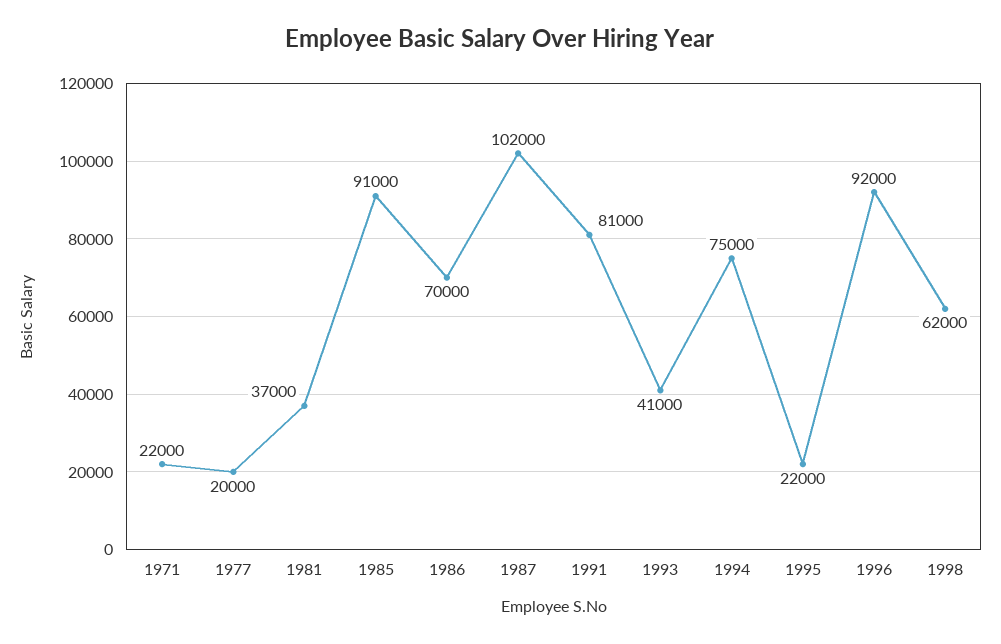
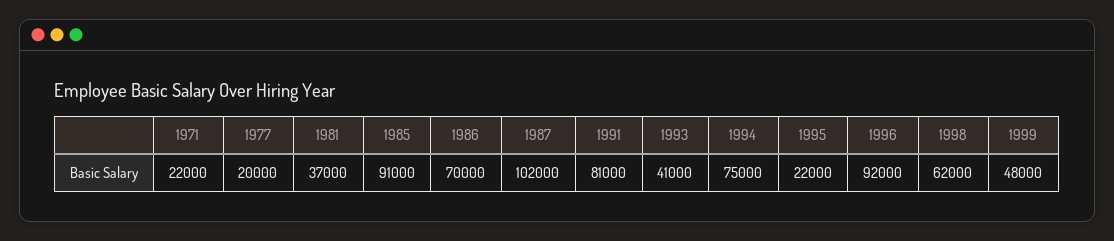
1999: none -> 48000

